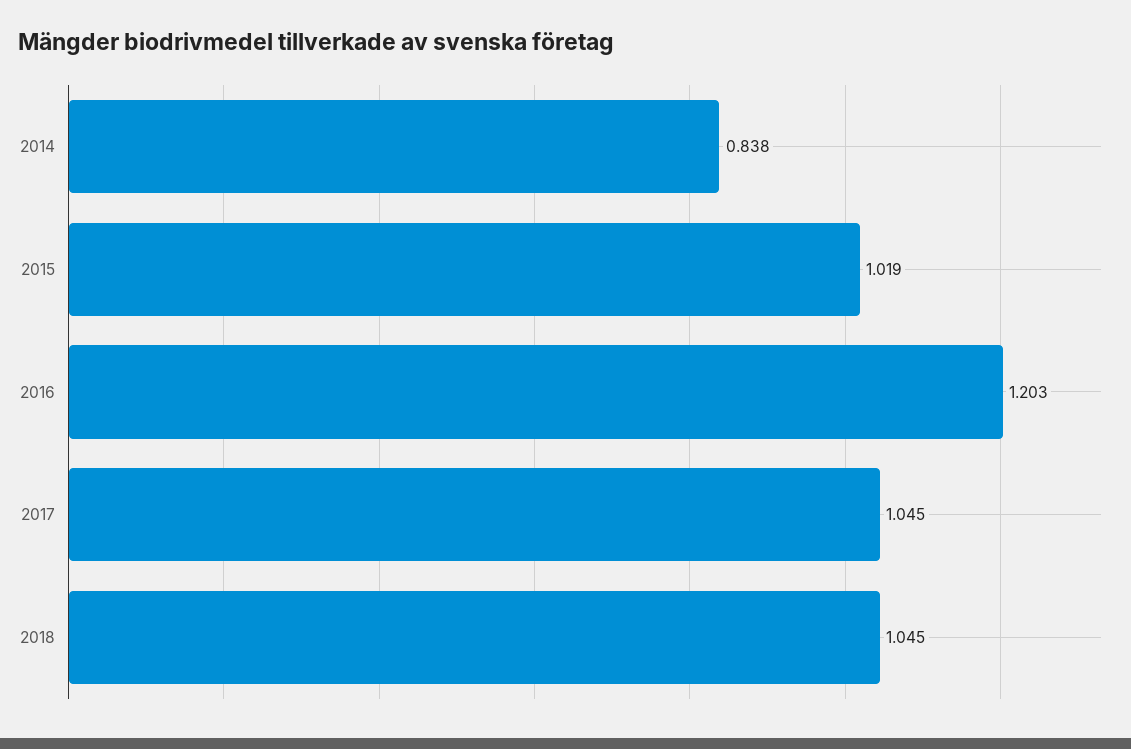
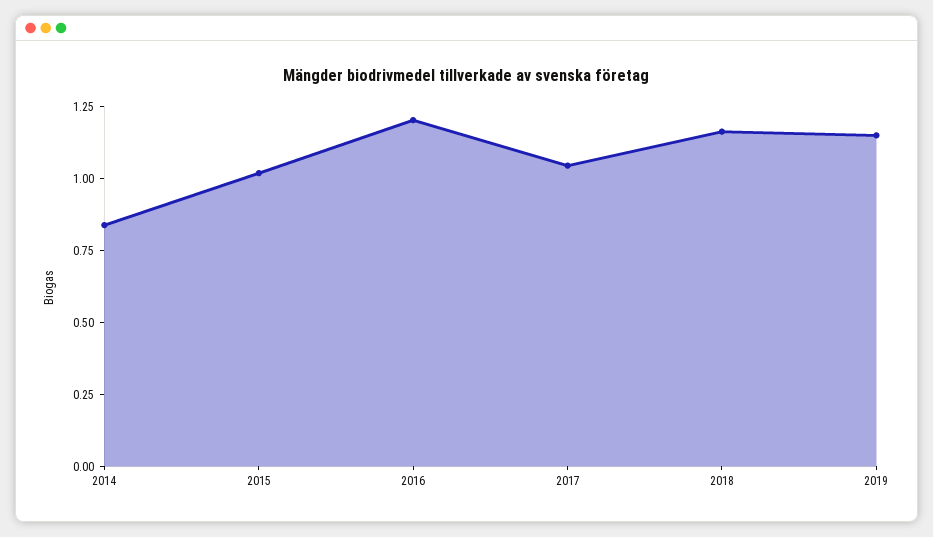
2018: 1.045 -> 1.15
2019: none -> 1.15

